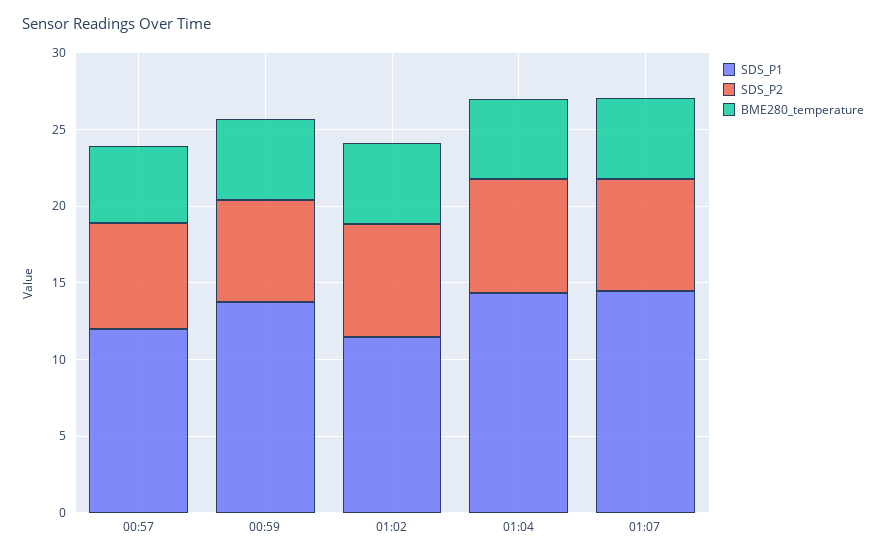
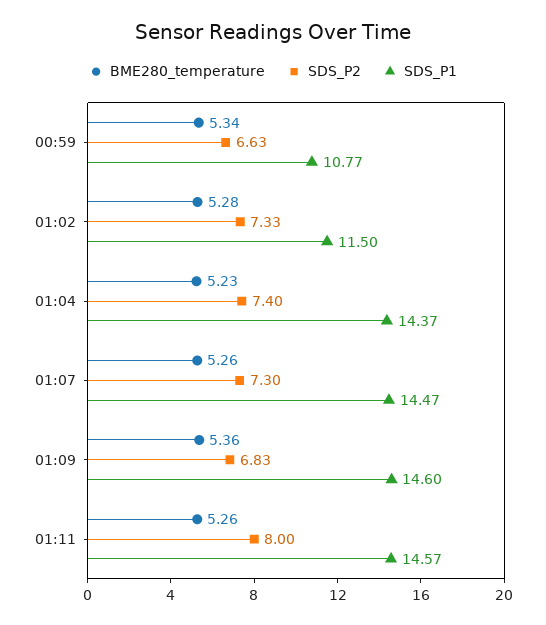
SDS_P1, 00:57: 12 -> none
SDS_P2, 00:57: 7 -> none
BME280_temperature, 00:57: 5 -> none
SDS_P1, 00:59: 14 -> 10.77
BME280_temperature, 01:09: none -> 5.36
SDS_P2, 01:09: none -> 6.83
SDS_P1, 01:09: none -> 14.6
BME280_temperature, 01:11: none -> 5.26
SDS_P2, 01:11: none -> 8
SDS_P1, 01:11: none -> 14.57

